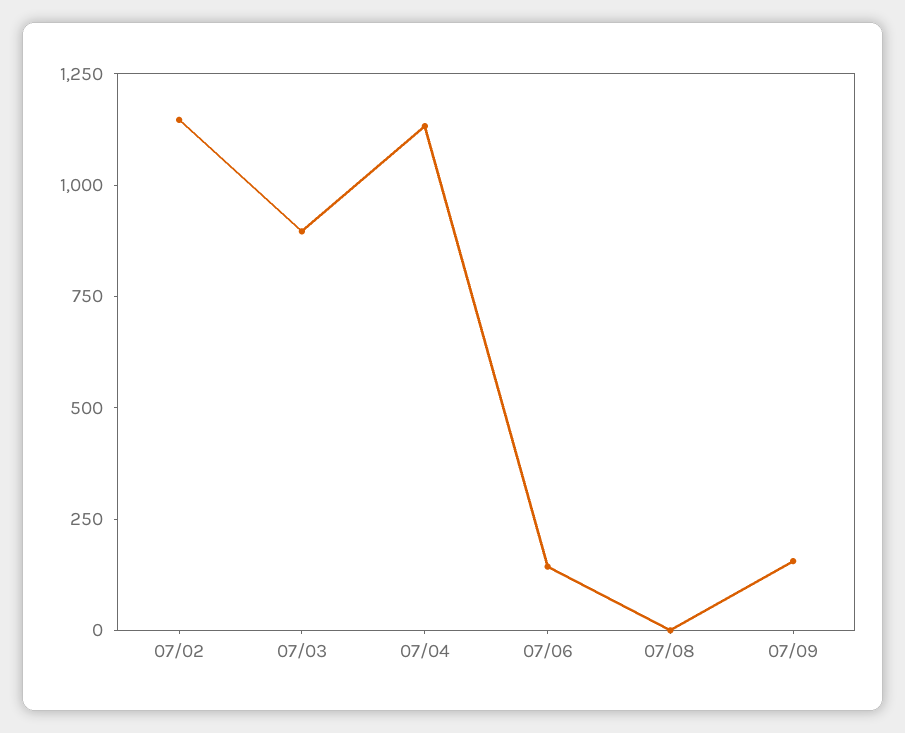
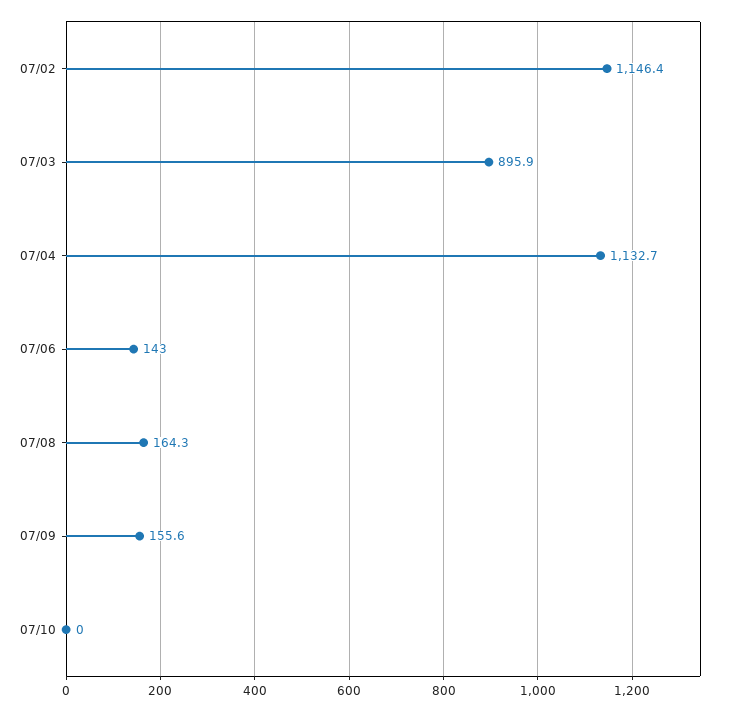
07/08: 0 -> 164.3
07/10: none -> 0

